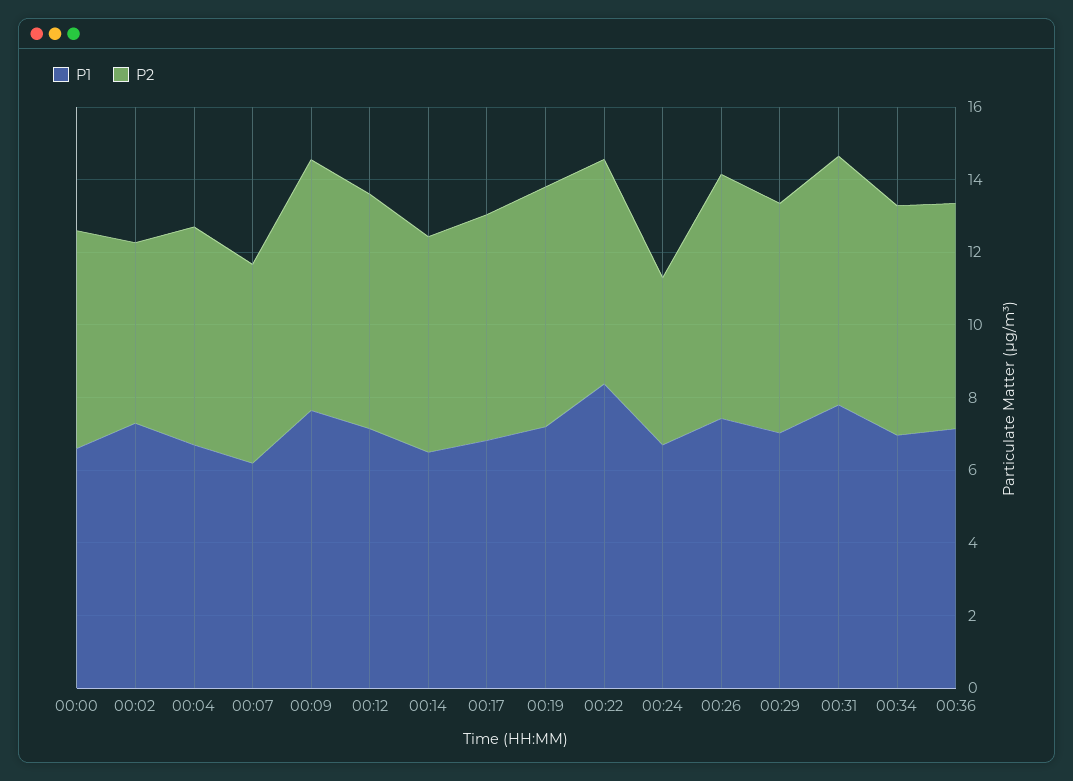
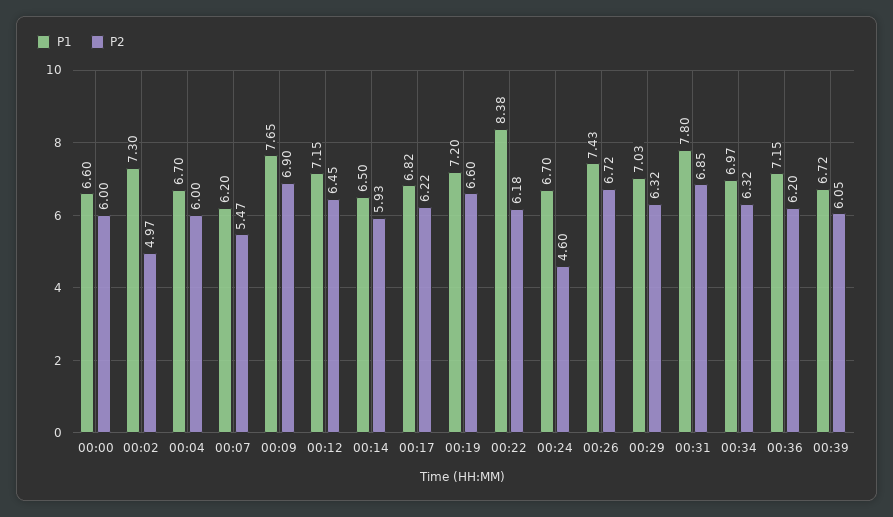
P1, 00:39: none -> 6.72
P2, 00:39: none -> 6.05

